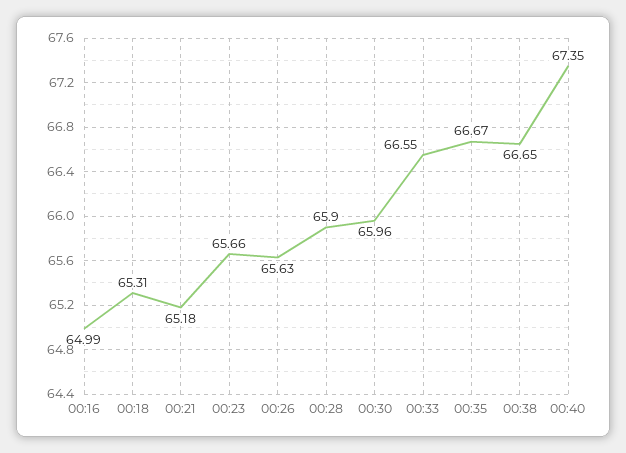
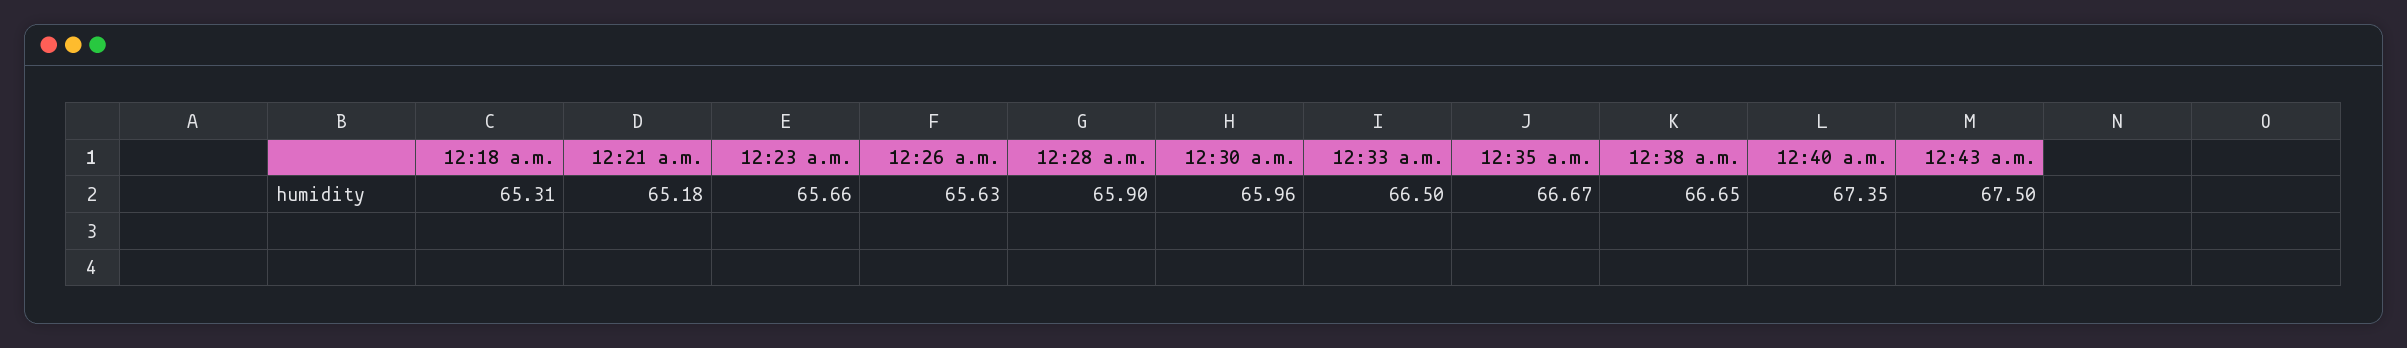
00:16: 64.99 -> none
00:33: 66.55 -> 66.5
12:43 a.m.: none -> 67.5

